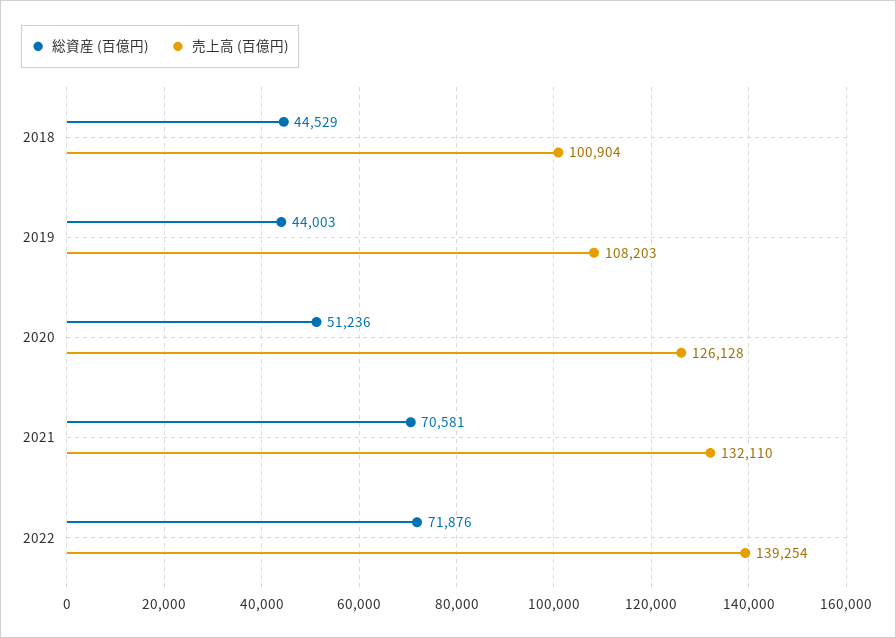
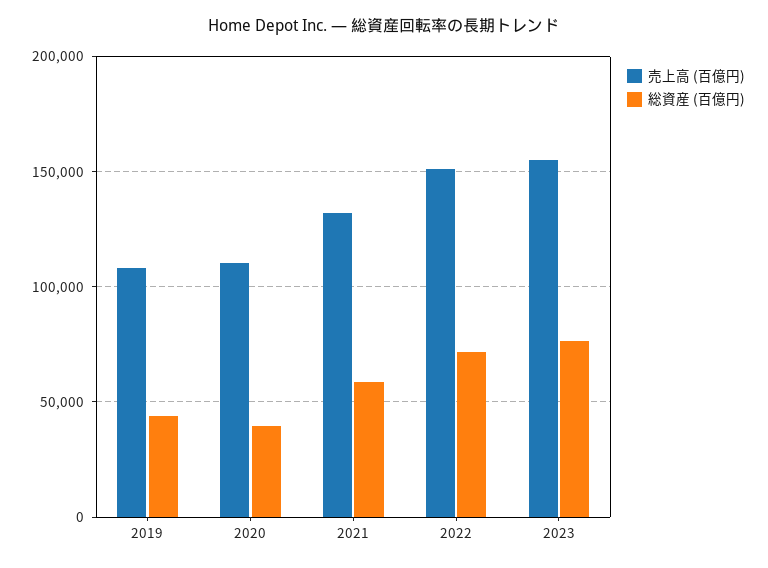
総資産 (百億円), 2018: 44529 -> none
売上高 (百億円), 2018: 100904 -> none
総資産 (百億円), 2020: 51236 -> 40000
売上高 (百億円), 2020: 126128 -> 110000
総資産 (百億円), 2021: 70581 -> 60000
売上高 (百億円), 2022: 139254 -> 150000
売上高 (百億円), 2023: none -> 155000
総資産 (百億円), 2023: none -> 75000

